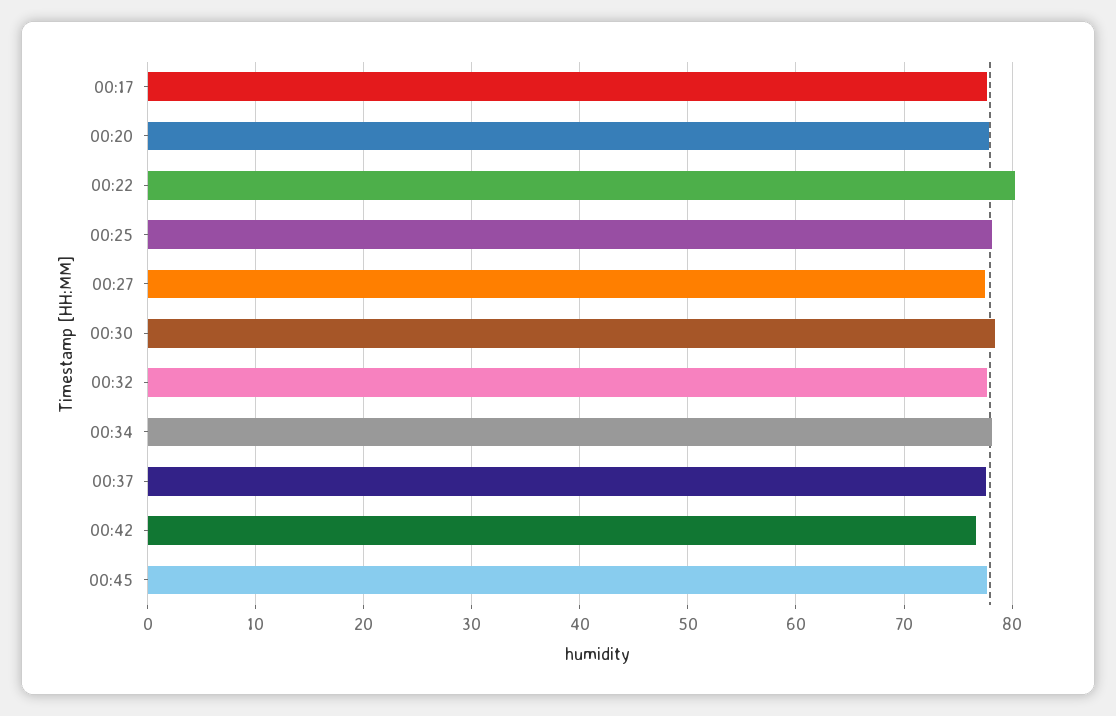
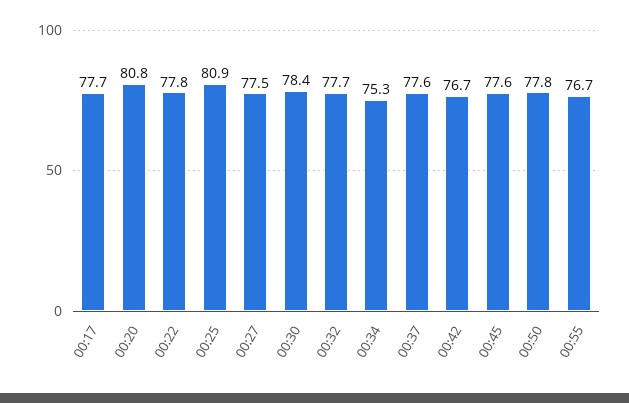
00:20: 78 -> 80.8
00:22: 80 -> 77.8
00:25: 78 -> 80.9
00:34: 78 -> 75.3
00:50: none -> 77.8
00:55: none -> 76.7

